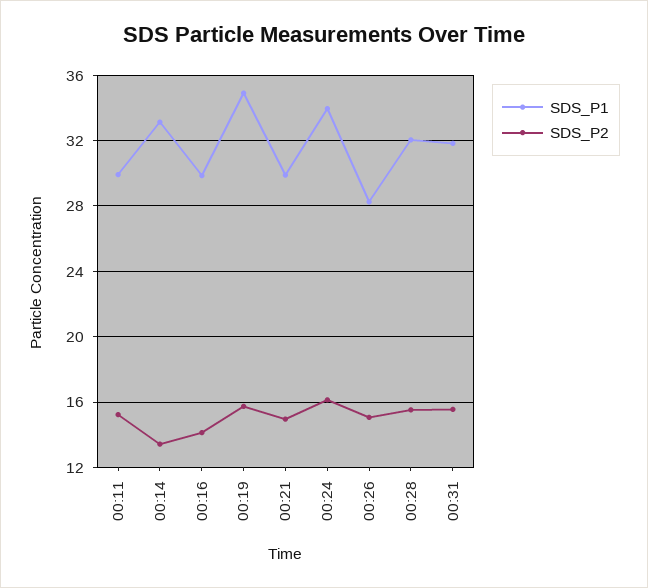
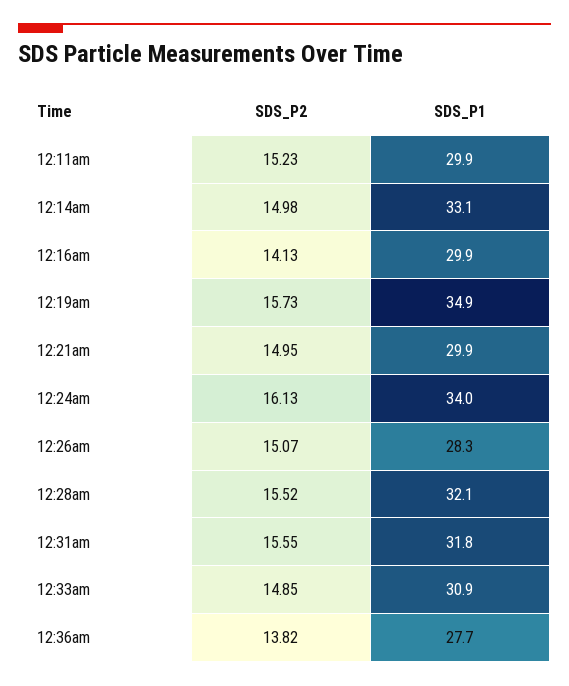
SDS_P2, 00:14: 13.5 -> 14.98
SDS_P2, 12:33am: none -> 14.85
SDS_P1, 12:33am: none -> 30.9
SDS_P2, 12:36am: none -> 13.82
SDS_P1, 12:36am: none -> 27.7

